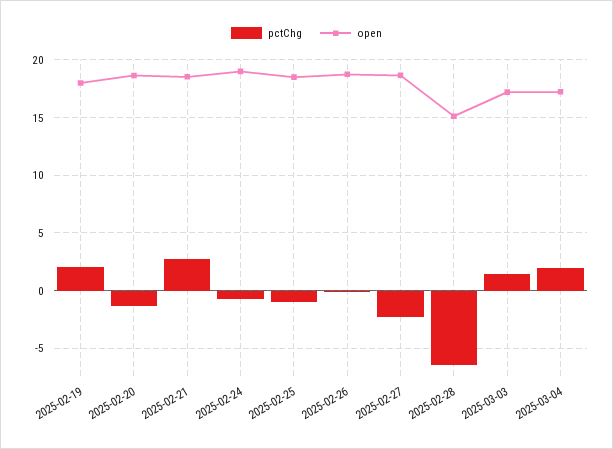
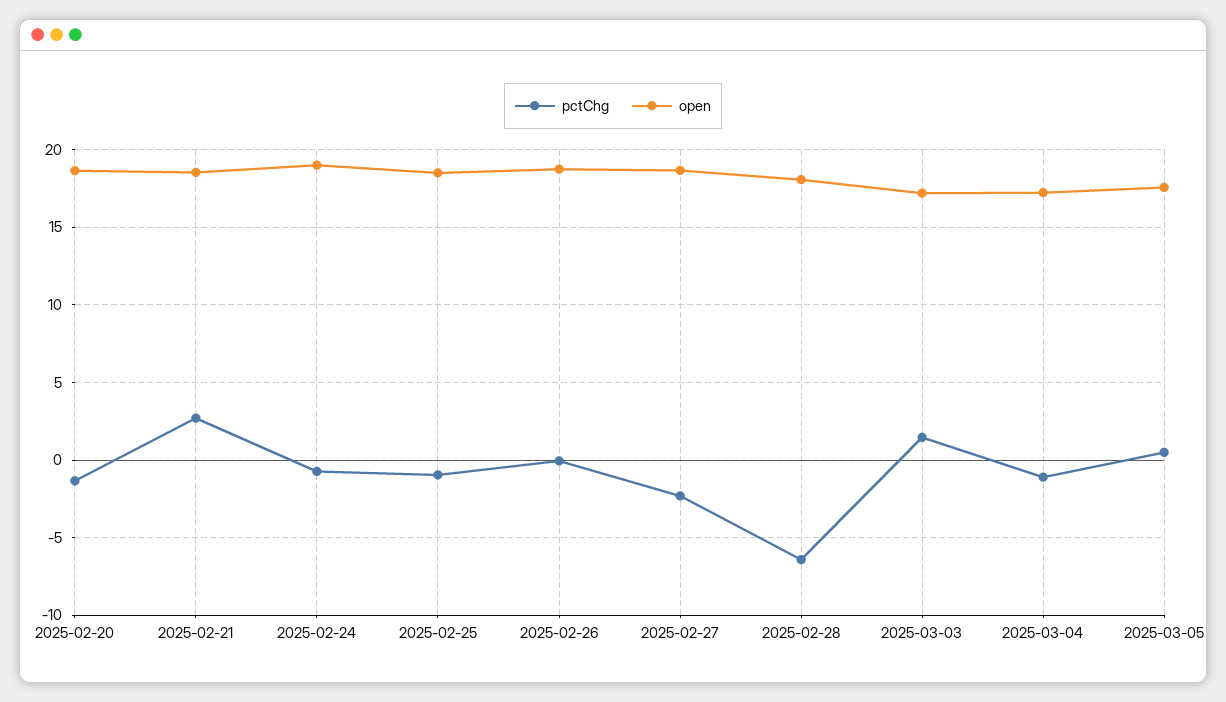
pctChg, 2025-02-19: 2 -> none
open, 2025-02-19: 18 -> none
open, 2025-02-28: 15 -> 18
pctChg, 2025-03-04: 2 -> -1
pctChg, 2025-03-05: none -> 0.5
open, 2025-03-05: none -> 17.5

